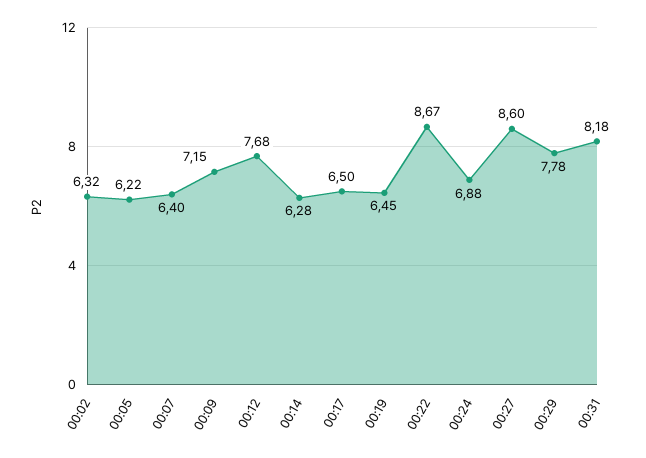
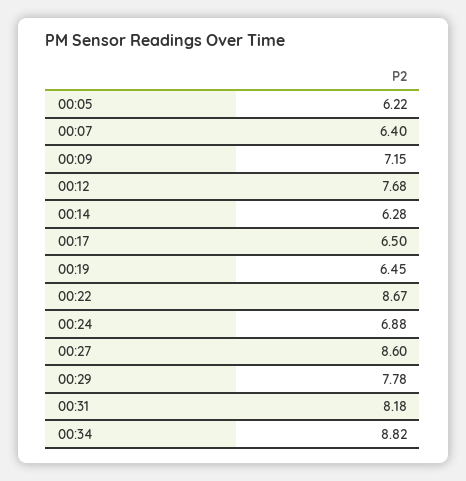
00:02: 6.32 -> none
00:34: none -> 8.82

